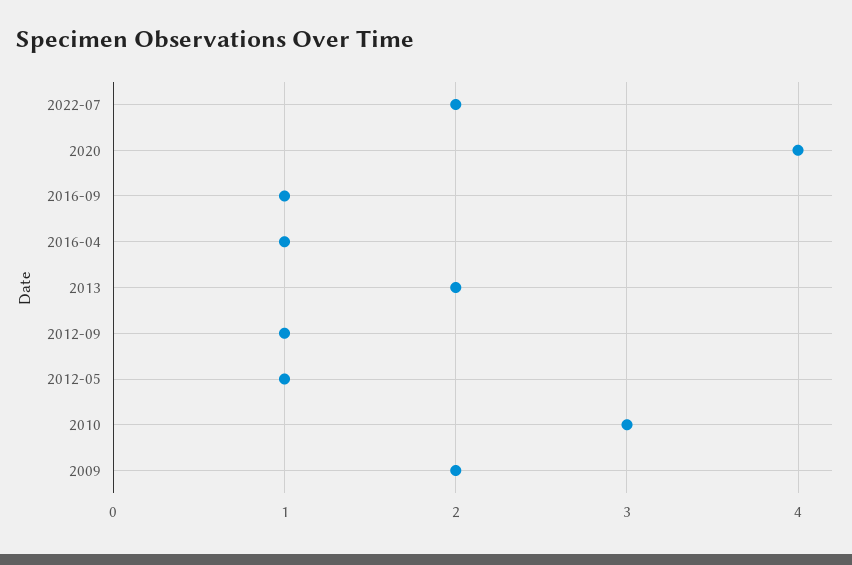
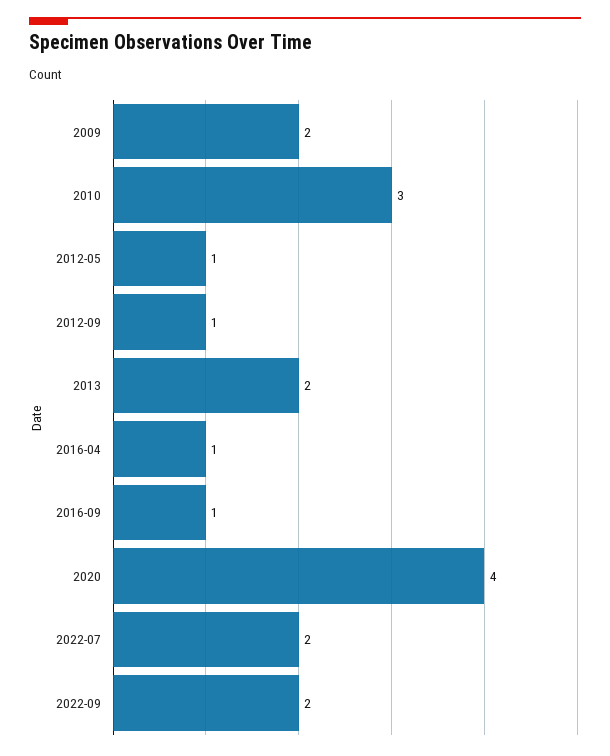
2022-09: none -> 2

